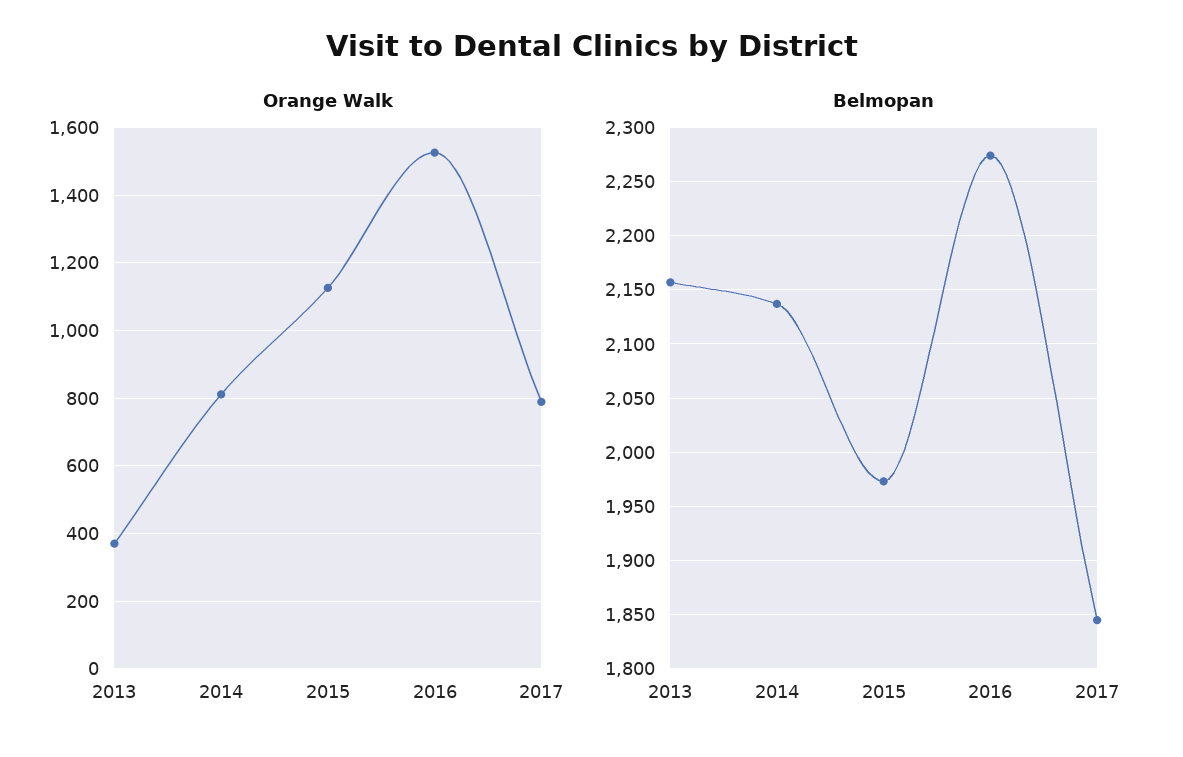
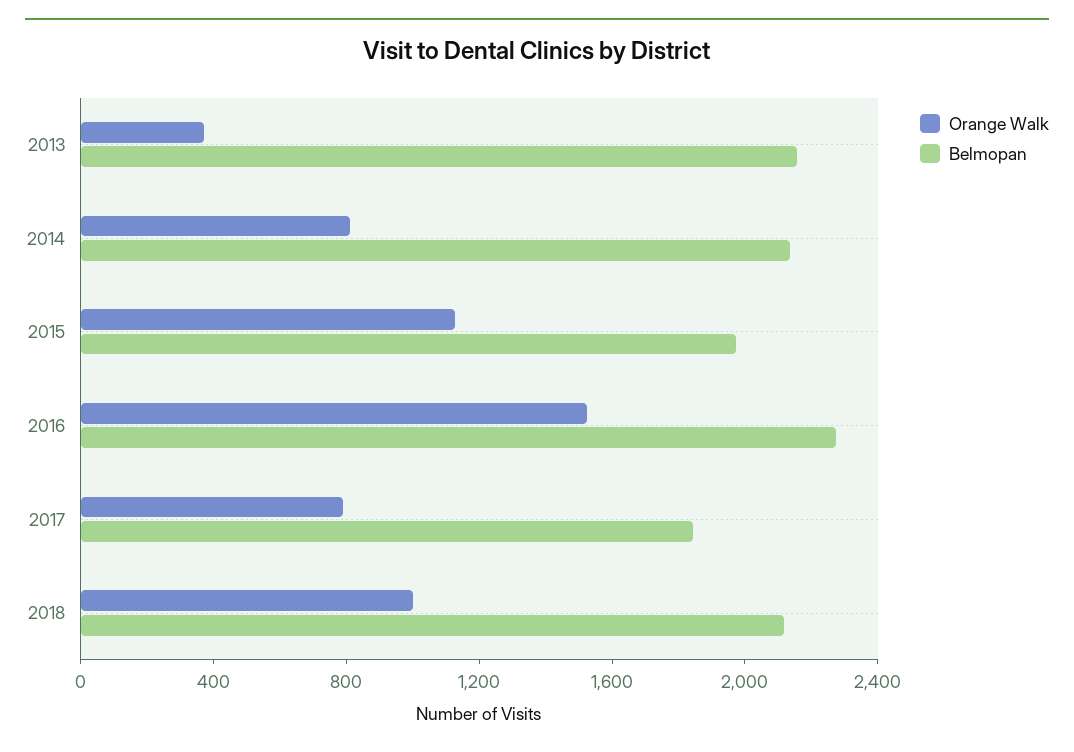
Orange Walk, 2018: none -> 1000
Belmopan, 2018: none -> 2100

